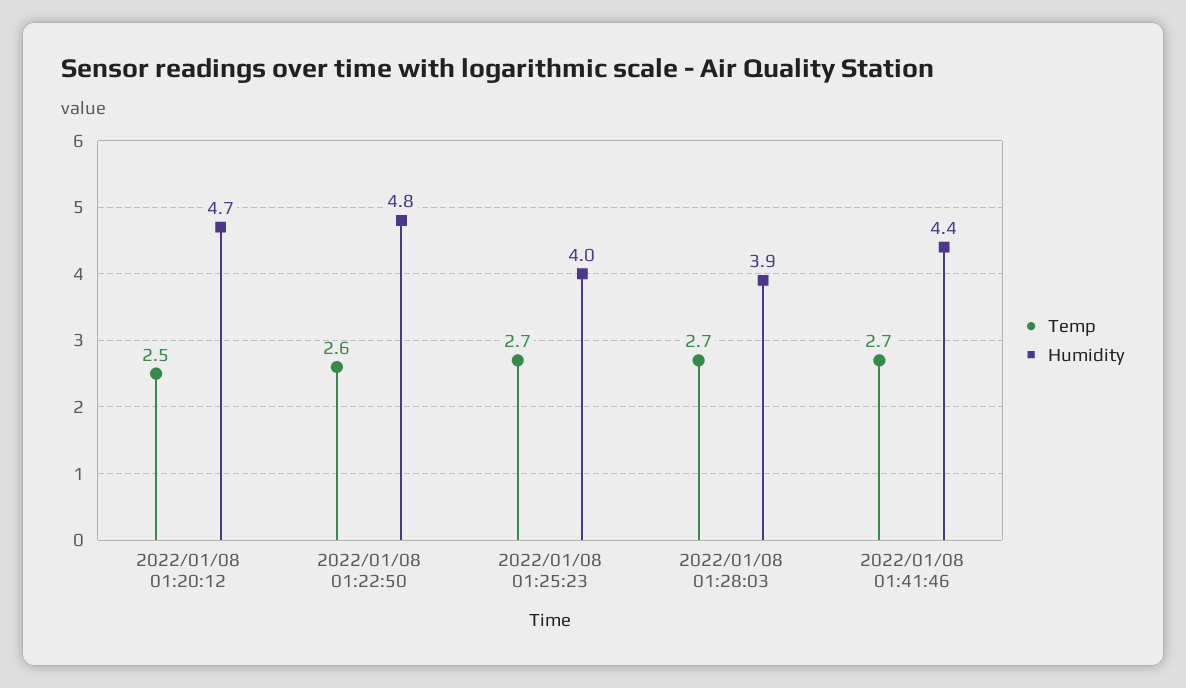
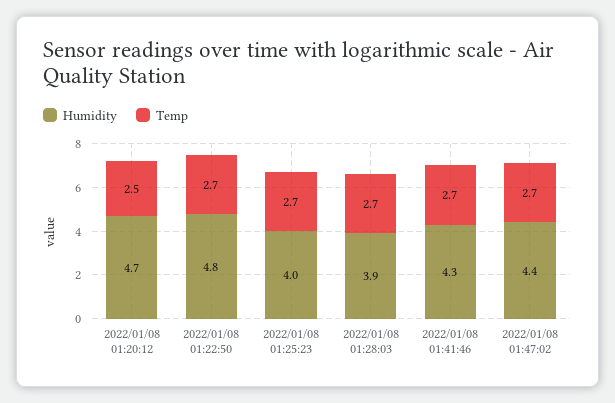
Temp, 2022/01/08 01:22:50: 2.6 -> 2.7
Humidity, 2022/01/08 01:41:46: 4.4 -> 4.3
Humidity, 2022/01/08 01:47:02: none -> 4.4
Temp, 2022/01/08 01:47:02: none -> 2.7

